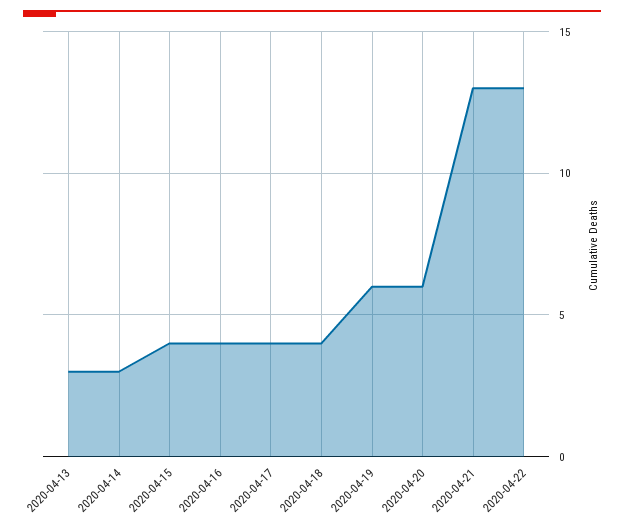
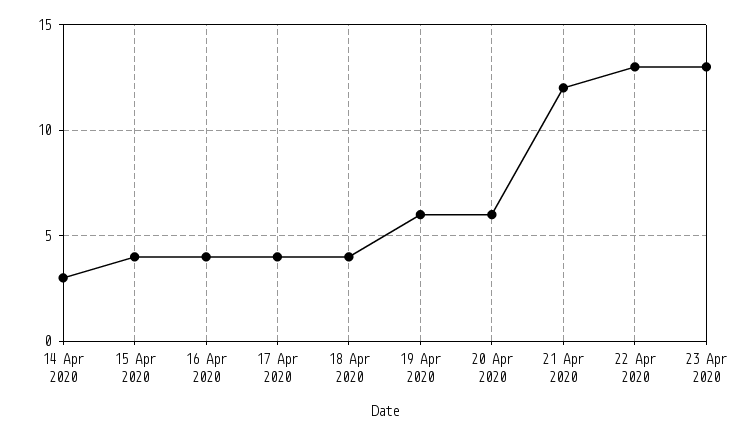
2020-04-13: 3 -> none
2020-04-21: 13 -> 12
23 Apr 2020: none -> 13

